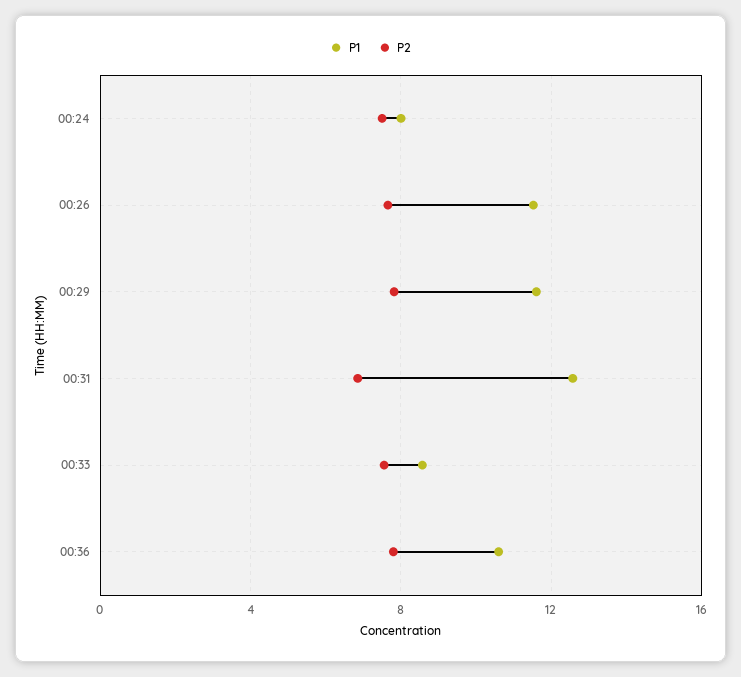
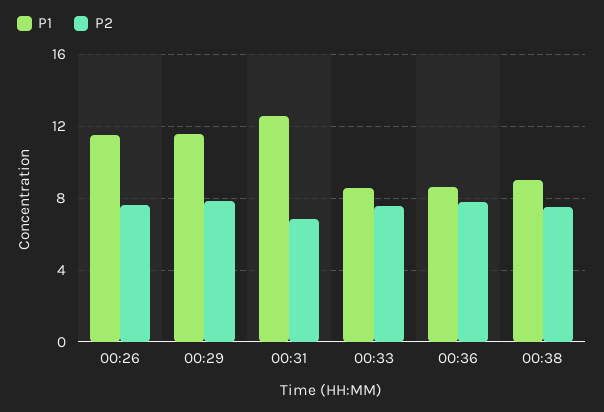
P1, 00:24: 8 -> none
P2, 00:24: 7.5 -> none
P1, 00:36: 10.5 -> 8.5
P1, 00:38: none -> 9
P2, 00:38: none -> 7.5

